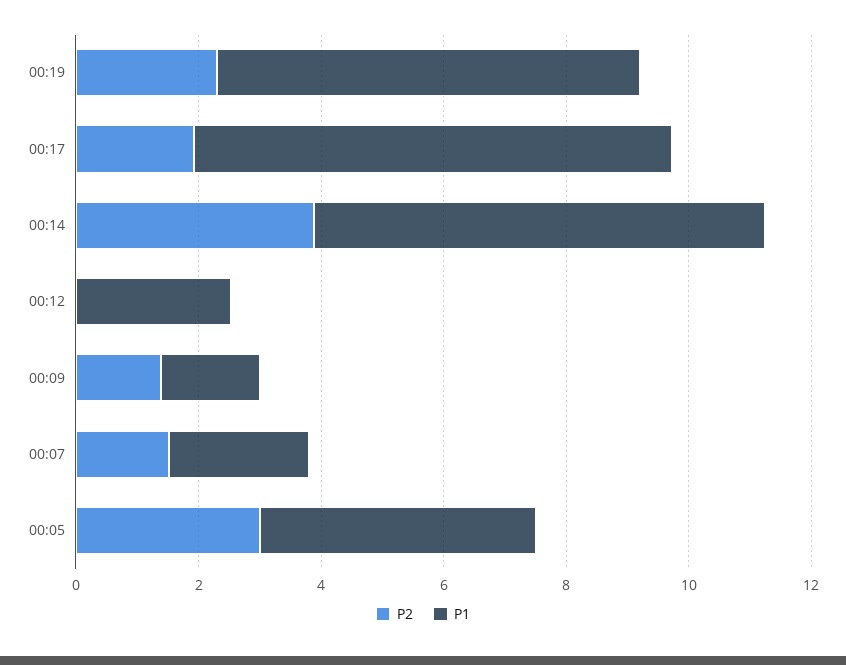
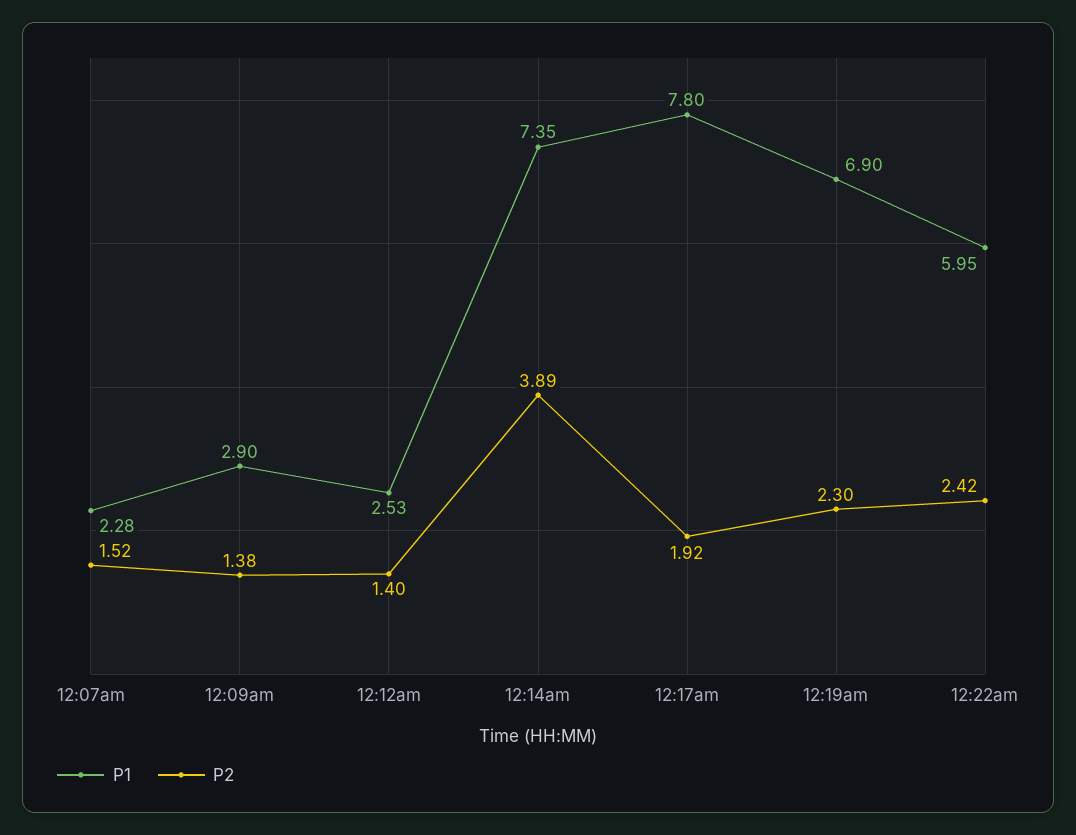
P2, 00:12: 0 -> 1.4
P1, 00:09: 1.5 -> 2.9
P2, 00:05: 3 -> none
P1, 00:05: 4.5 -> none
P1, 12:22am: none -> 5.95
P2, 12:22am: none -> 2.42

